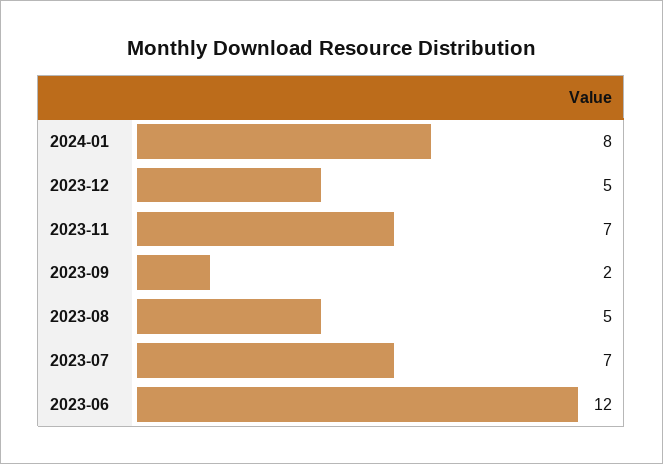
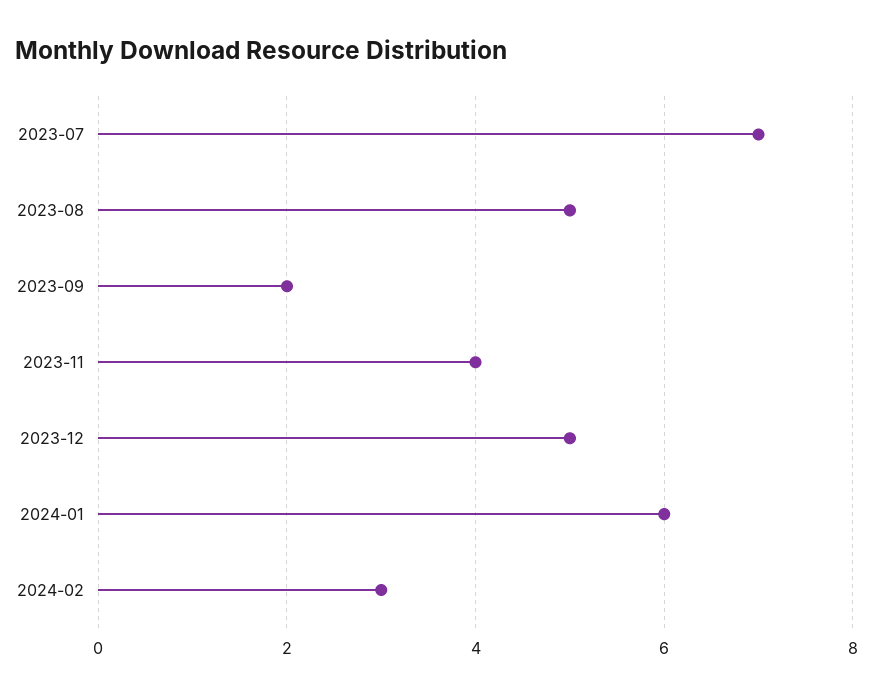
2024-01: 8 -> 6
2023-11: 7 -> 4
2023-06: 12 -> none
2024-02: none -> 3

